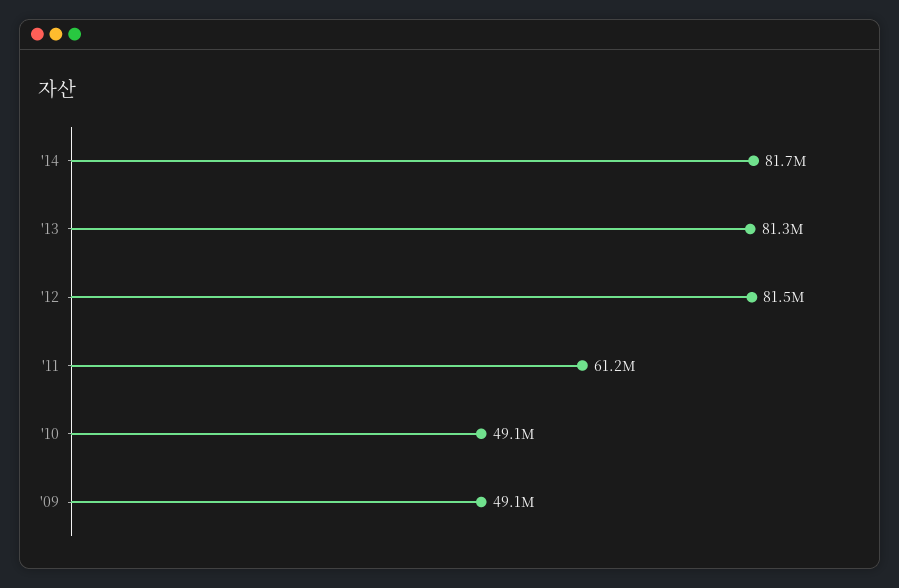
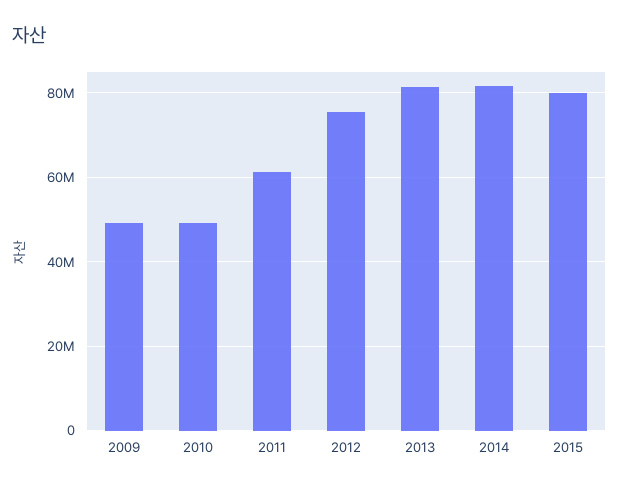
'12: 81500000 -> 76000000
2015: none -> 80000000

